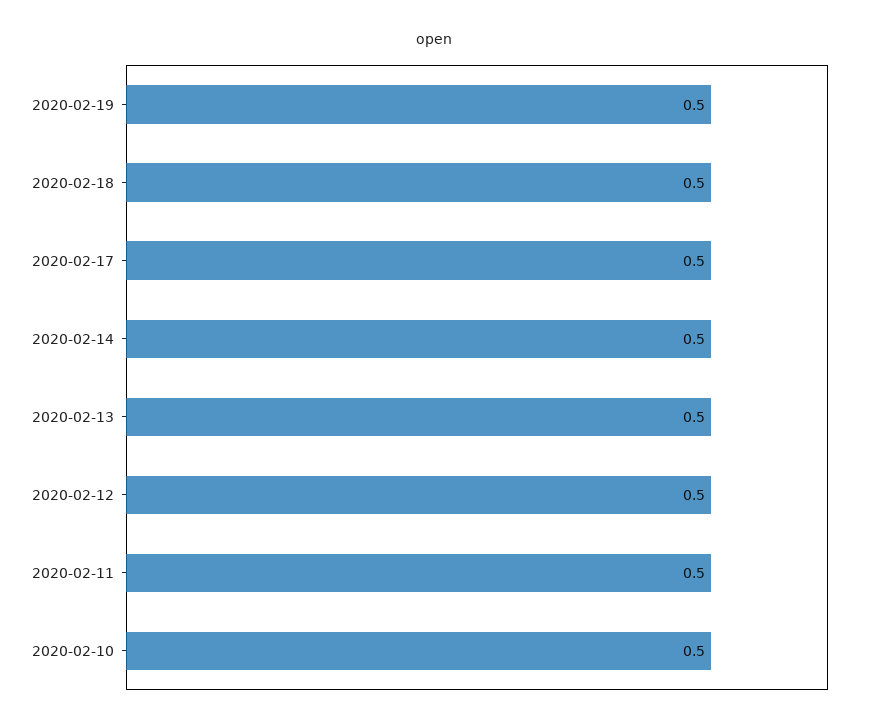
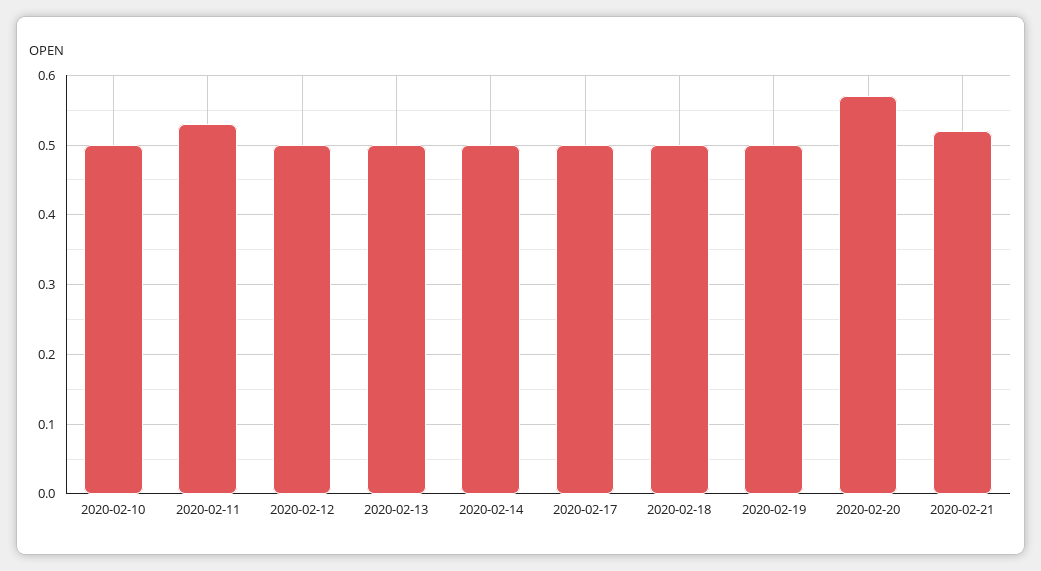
2020-02-11: 0.5 -> 0.53
2020-02-20: none -> 0.57
2020-02-21: none -> 0.52

